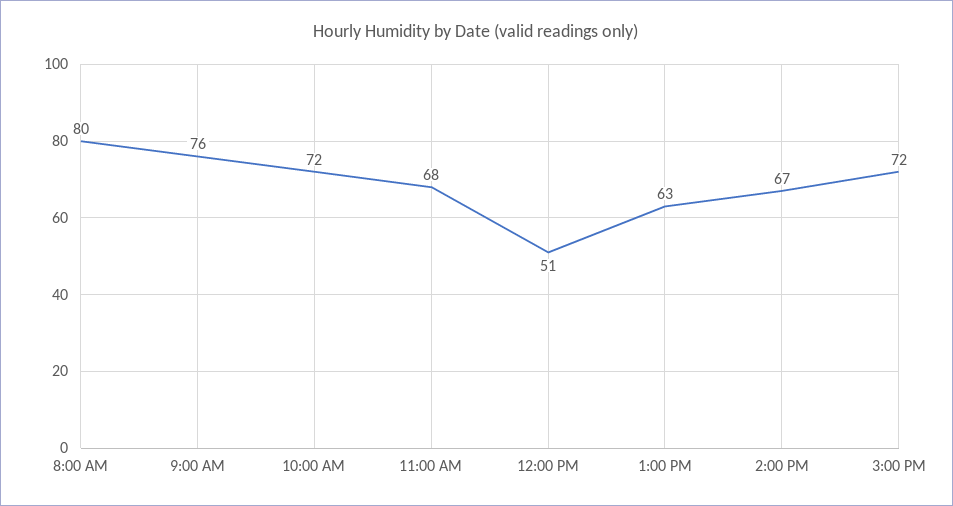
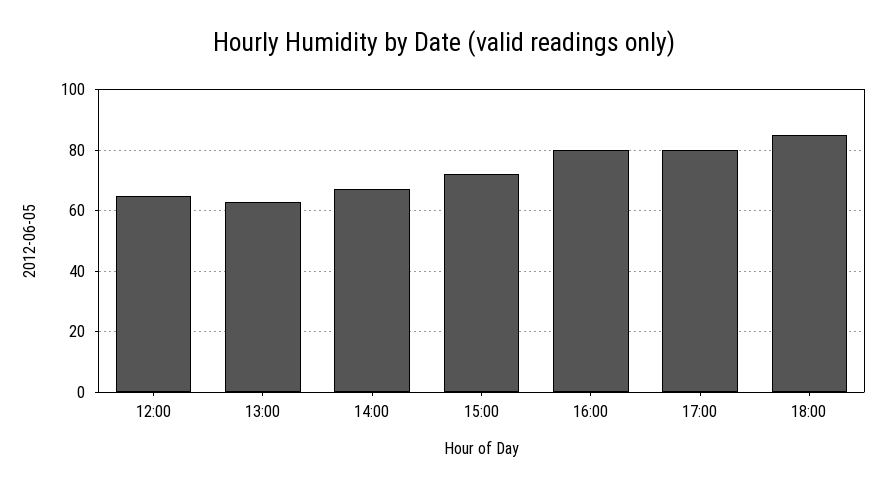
8:00 AM: 80 -> none
9:00 AM: 76 -> none
10:00 AM: 72 -> none
11:00 AM: 68 -> none
12:00 PM: 51 -> 65
16:00: none -> 80
17:00: none -> 80
18:00: none -> 85

